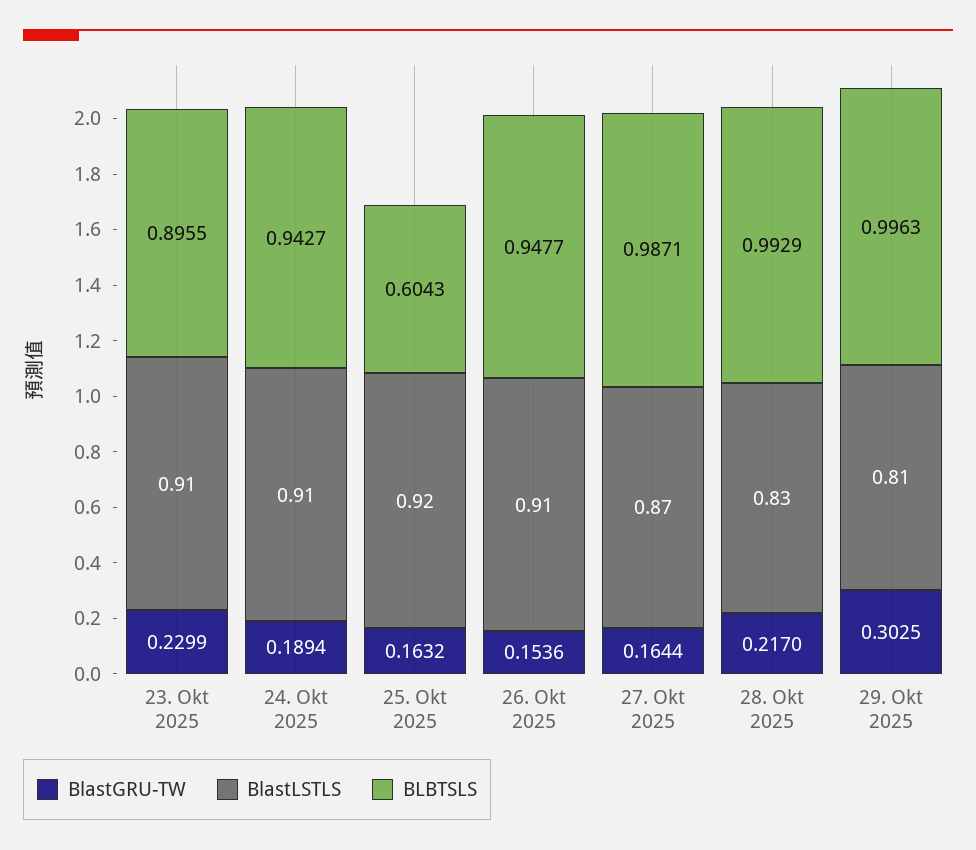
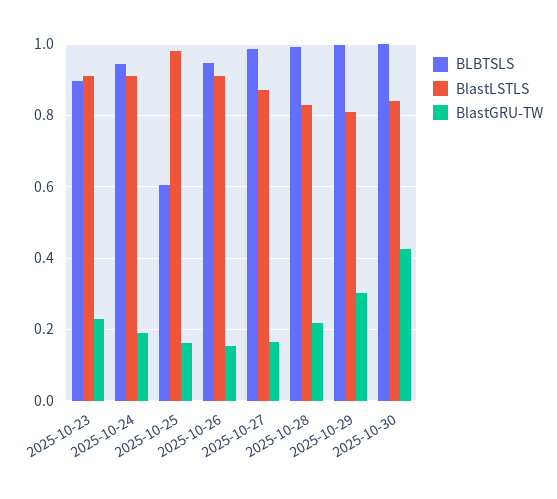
BlastLSTLS, 25. Okt 2025: 0.92 -> 0.98
BLBTSLS, 2025-10-30: none -> 1
BlastLSTLS, 2025-10-30: none -> 0.84
BlastGRU-TW, 2025-10-30: none -> 0.42

